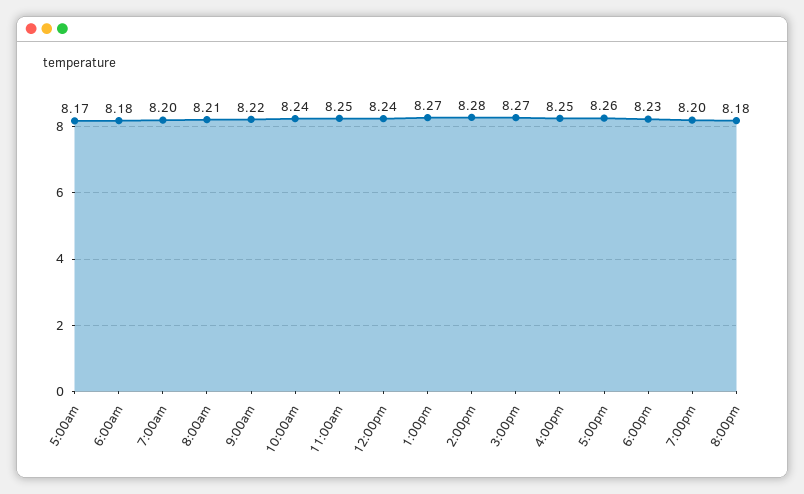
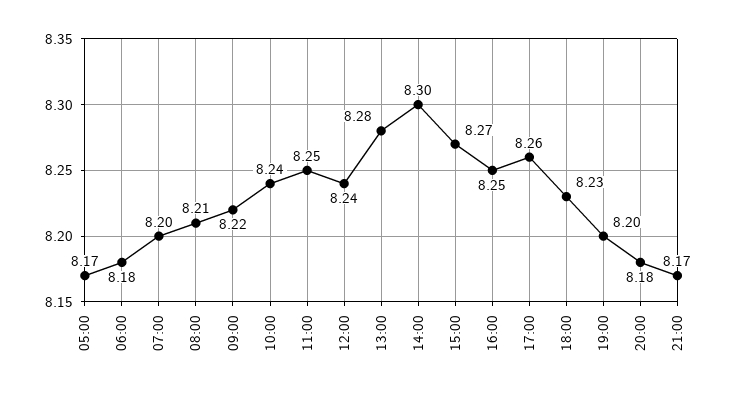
1:00pm: 8.27 -> 8.28
2:00pm: 8.28 -> 8.3
21:00: none -> 8.17

